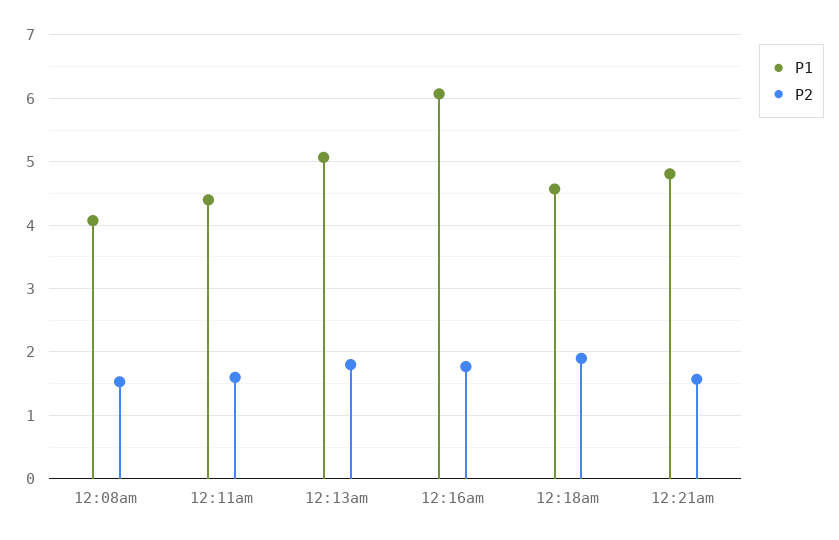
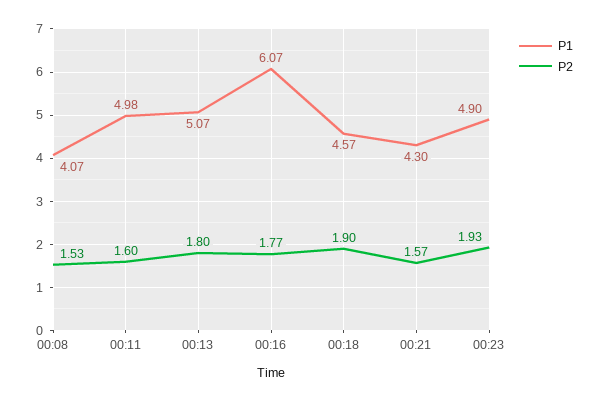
P1, 12:11am: 4.4 -> 4.98
P1, 12:21am: 4.8 -> 4.3
P1, 00:23: none -> 4.9
P2, 00:23: none -> 1.93

